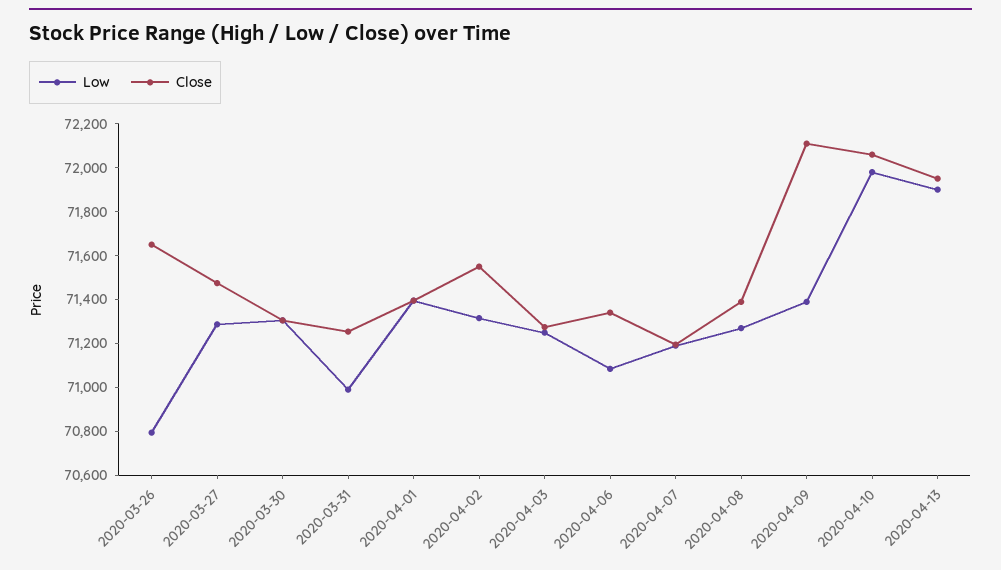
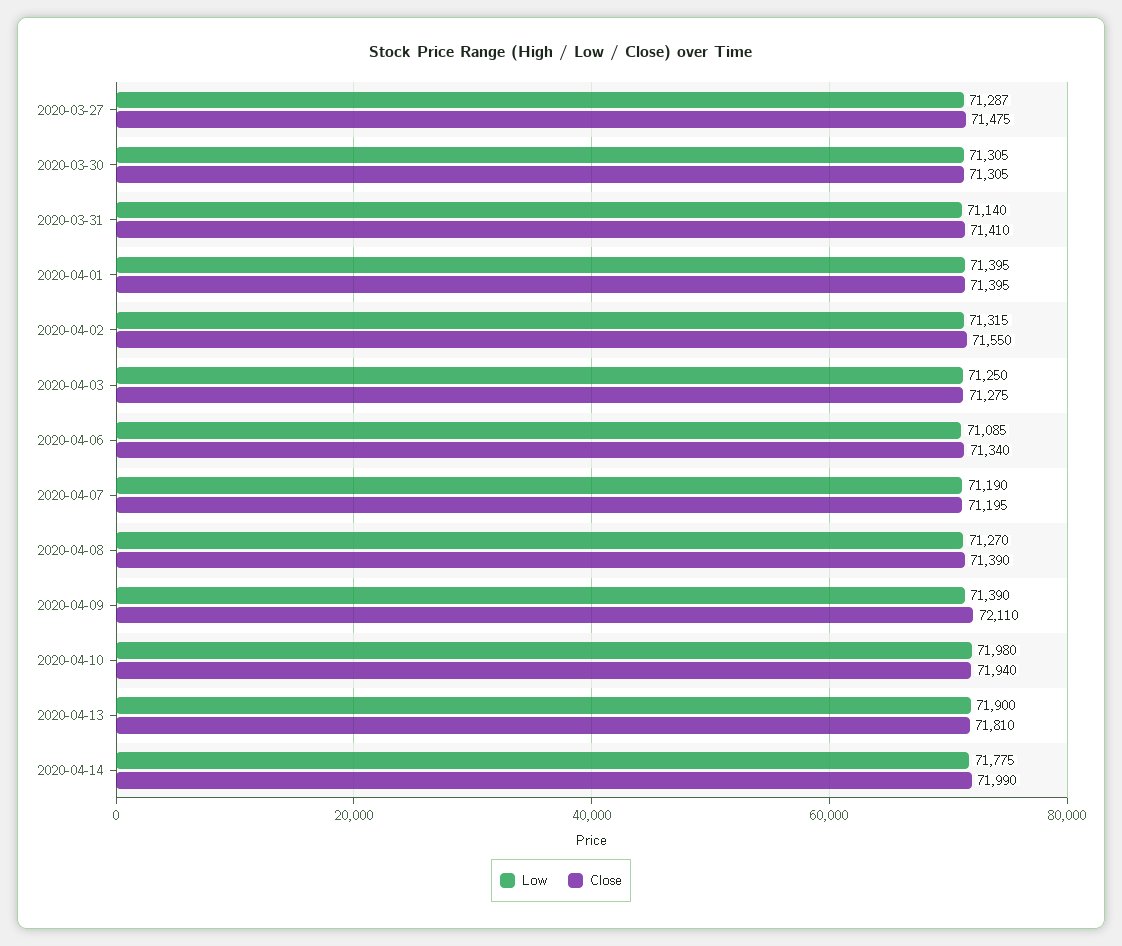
Low, 2020-03-26: 70800 -> none
Close, 2020-03-26: 71650 -> none
Low, 2020-03-31: 71000 -> 71140
Close, 2020-03-31: 71250 -> 71410
Close, 2020-04-10: 72050 -> 71940
Close, 2020-04-13: 71950 -> 71810
Low, 2020-04-14: none -> 71775
Close, 2020-04-14: none -> 71990

